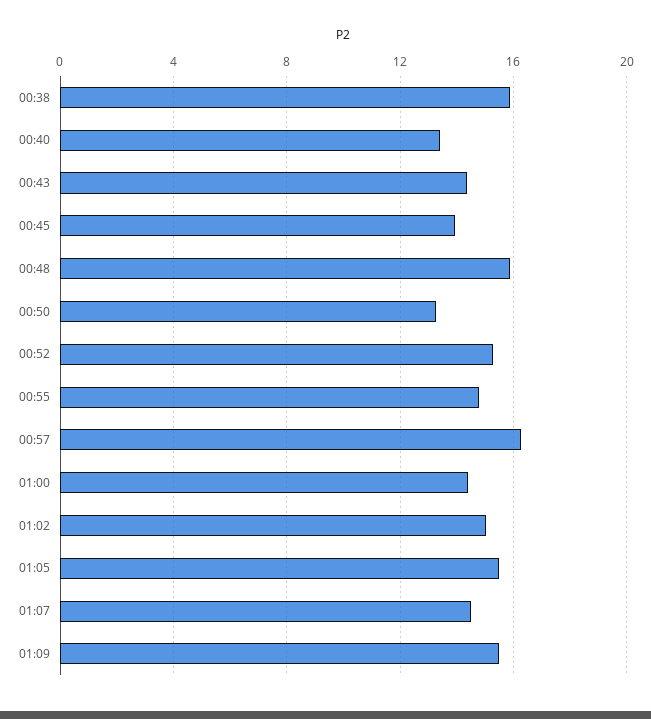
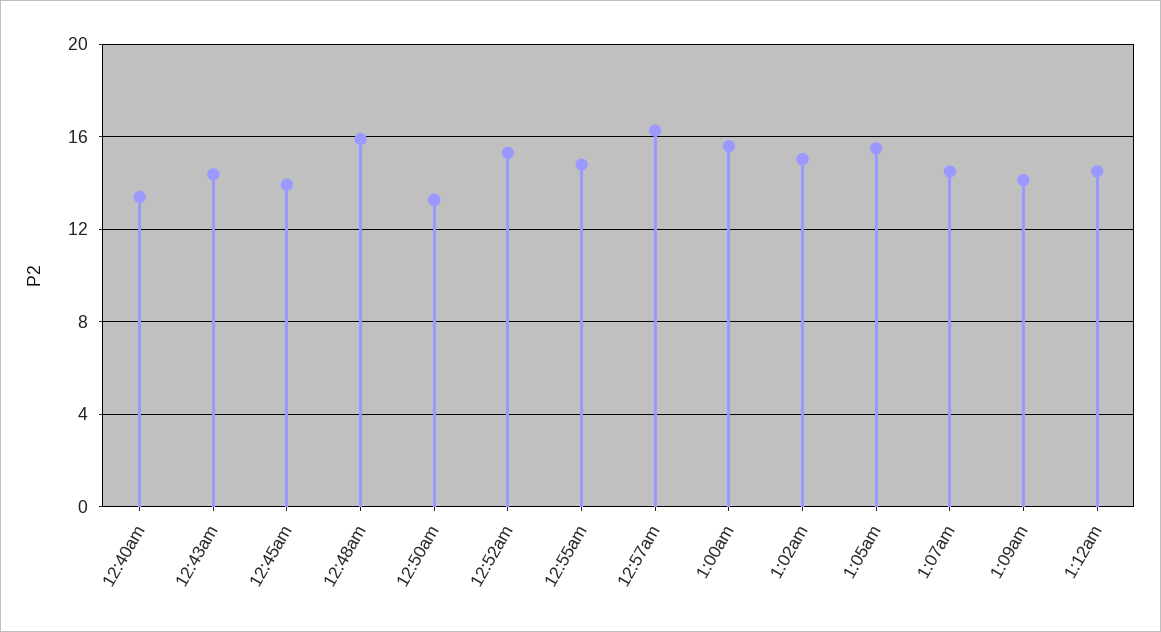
00:38: 16 -> none
01:00: 14.5 -> 15.5
01:09: 15.5 -> 14
1:12am: none -> 14.5

